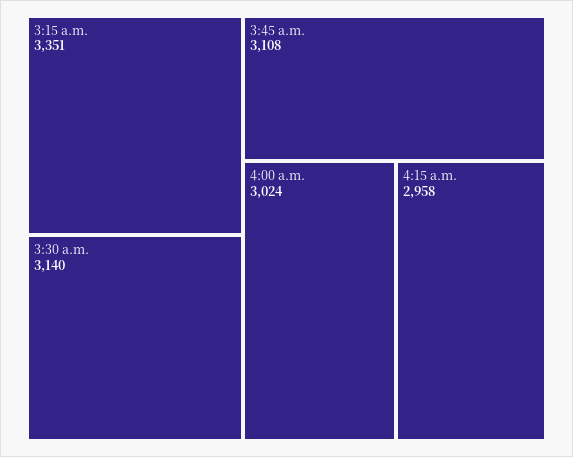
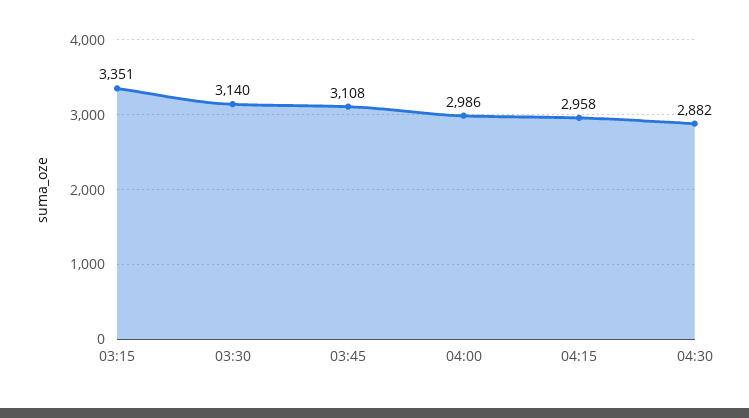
4:00 a.m.: 3024 -> 2986
04:30: none -> 2882

